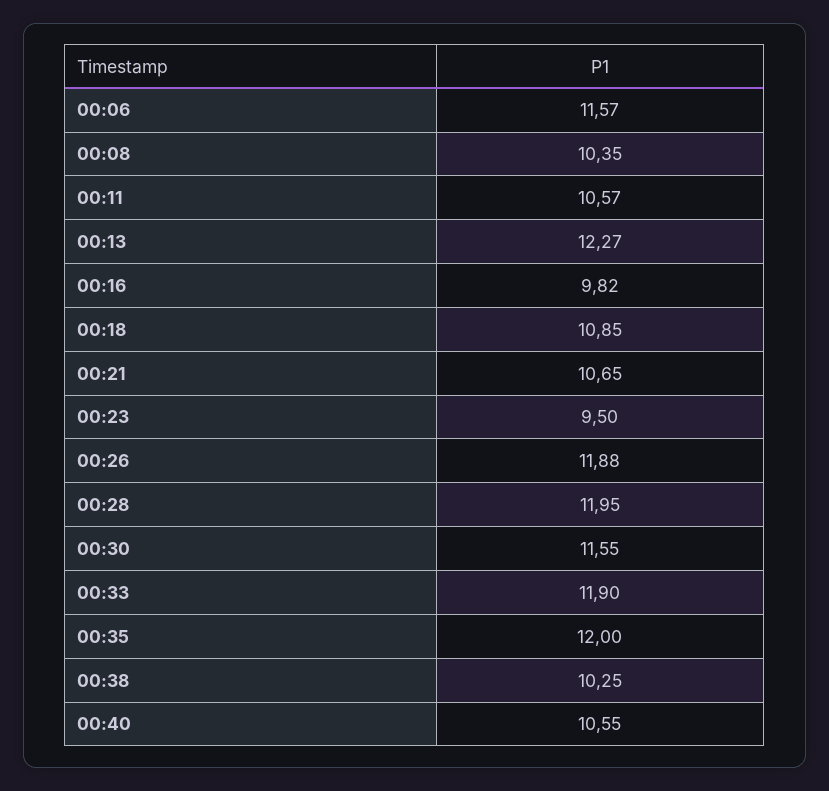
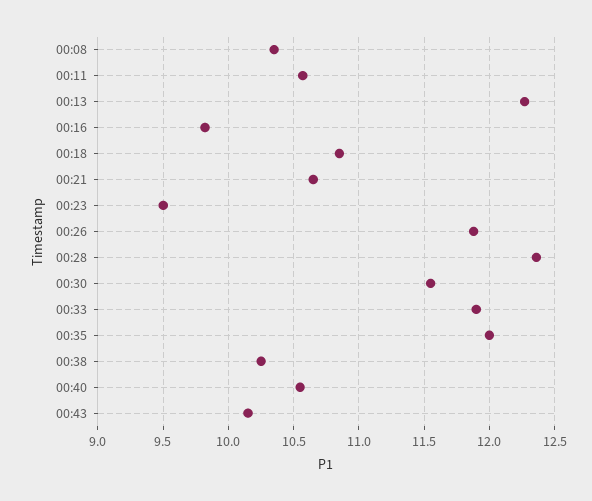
00:06: 11.57 -> none
00:28: 11.95 -> 12.35
00:43: none -> 10.15

